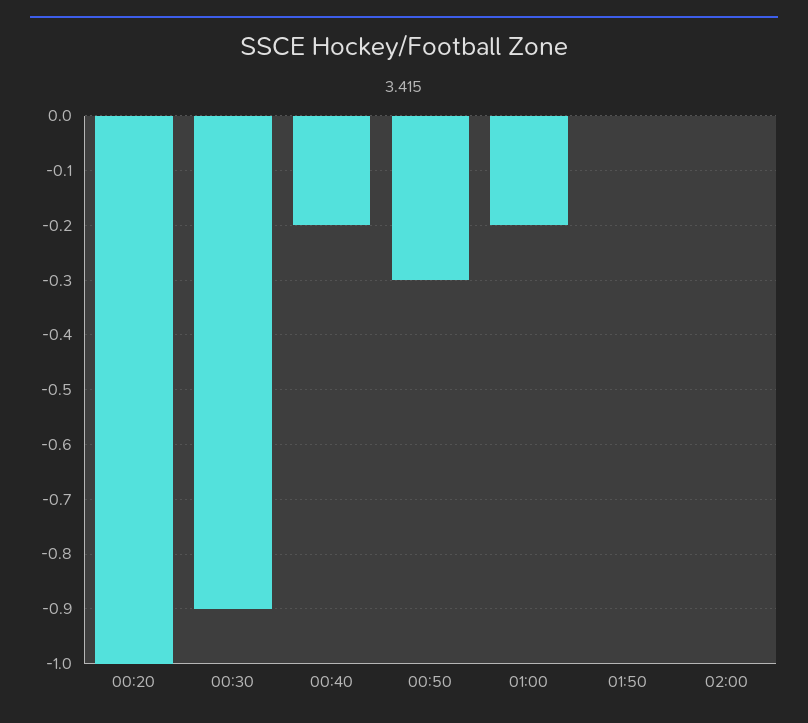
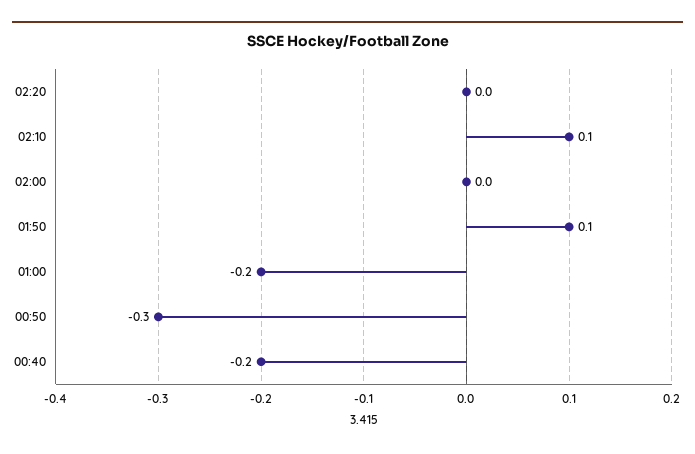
00:20: -1 -> none
00:30: -0.9 -> none
01:50: 0 -> 0.1
02:20: none -> 0
02:10: none -> 0.1

